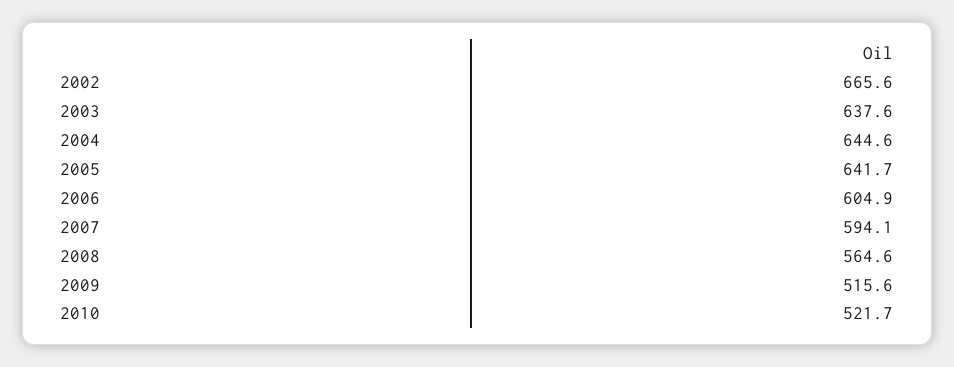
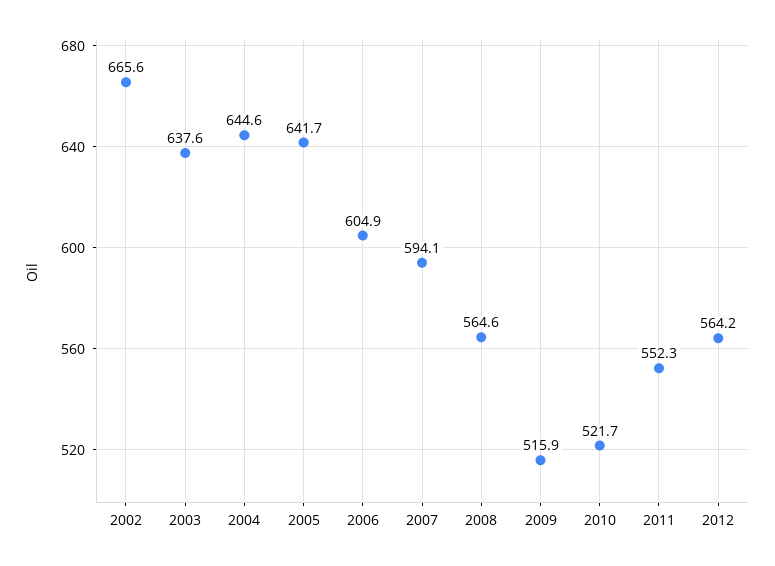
2009: 515.6 -> 515.9
2011: none -> 552.3
2012: none -> 564.2

